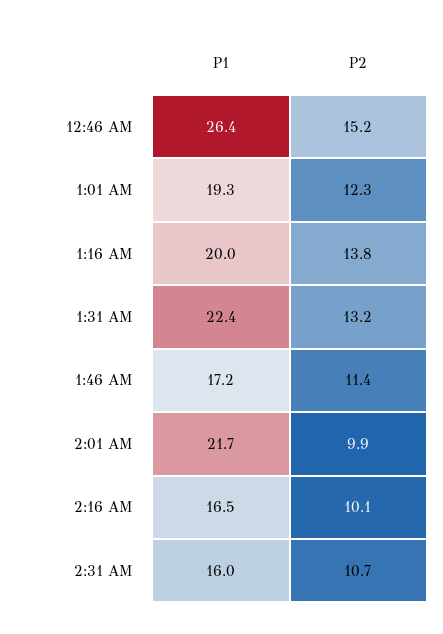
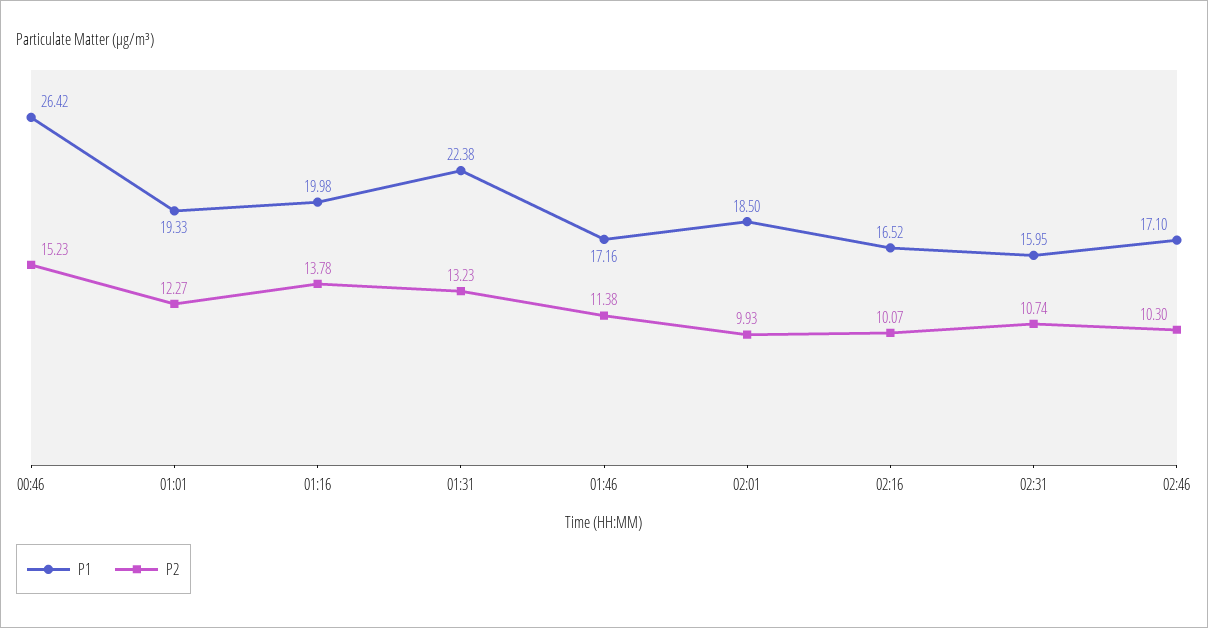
P1, 2:01 AM: 21.7 -> 18.5
P1, 02:46: none -> 17.1
P2, 02:46: none -> 10.3

